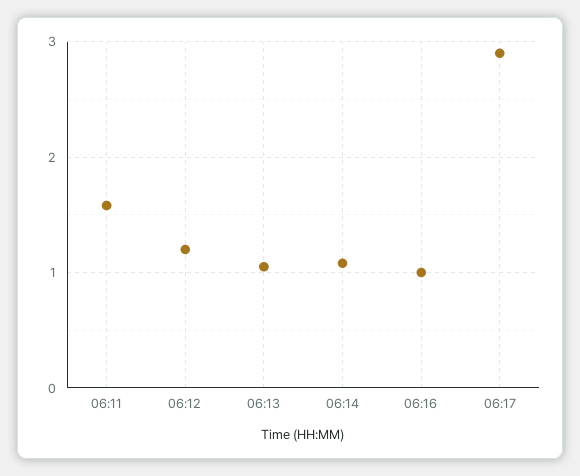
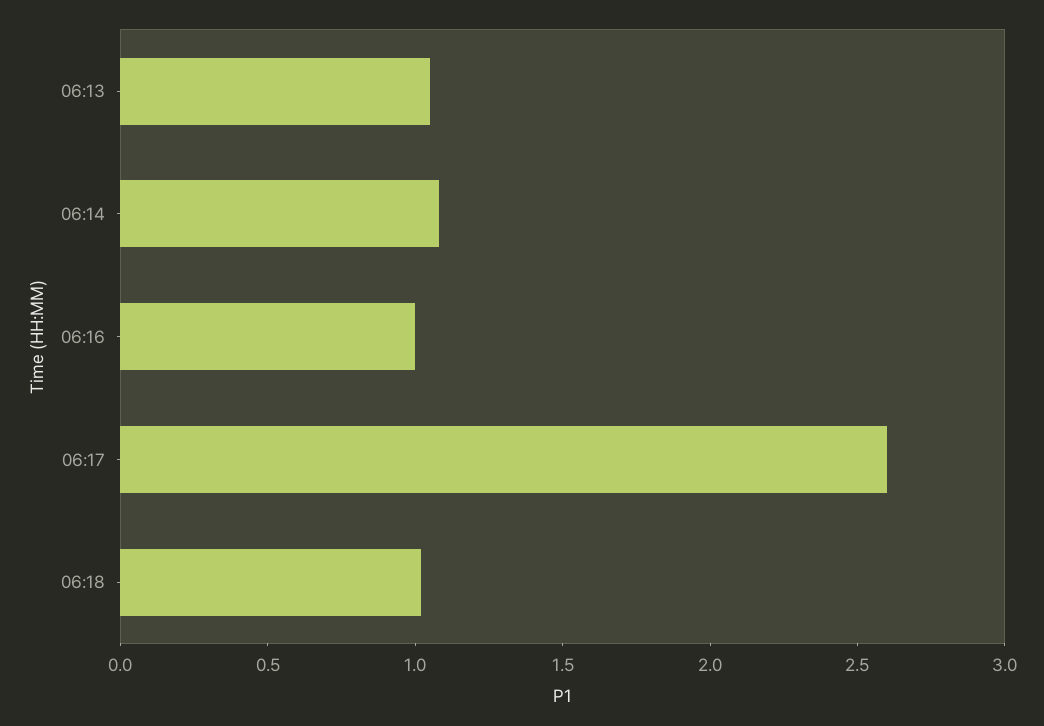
06:11: 1.6 -> none
06:12: 1.2 -> none
06:17: 2.9 -> 2.6
06:18: none -> 1

